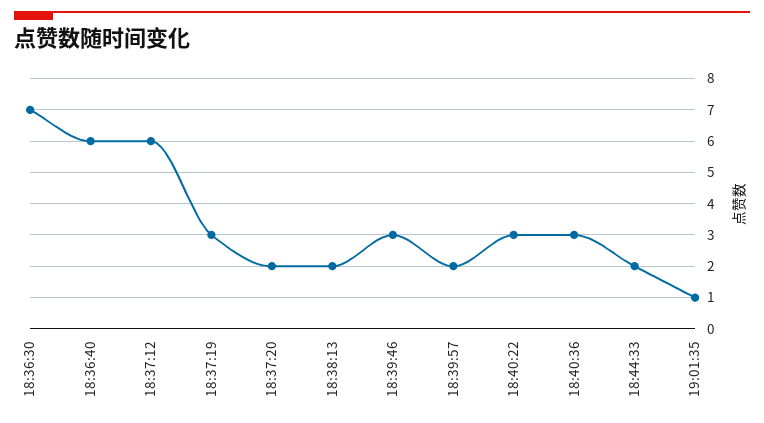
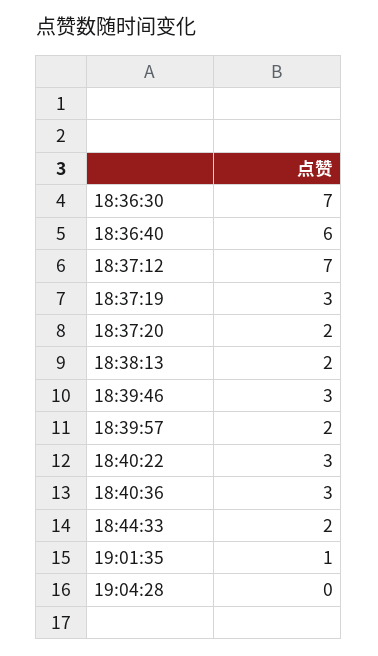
18:37:12: 6 -> 7
19:04:28: none -> 0

